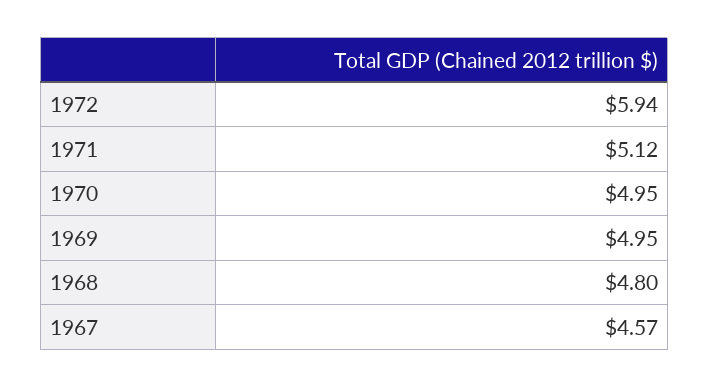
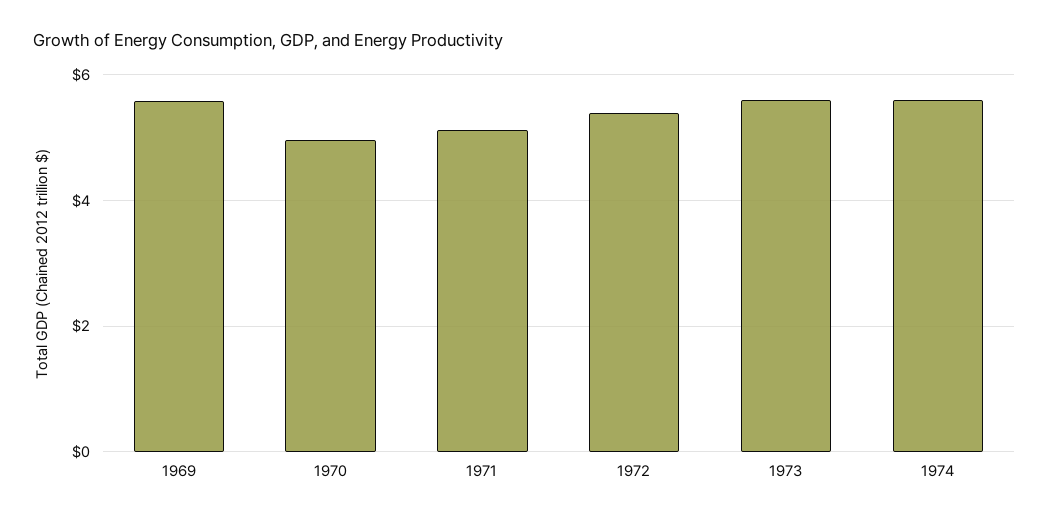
1972: 5.94 -> 5.4
1969: 4.95 -> 5.6
1968: 4.8 -> none
1967: 4.57 -> none
1973: none -> 5.6
1974: none -> 5.6

